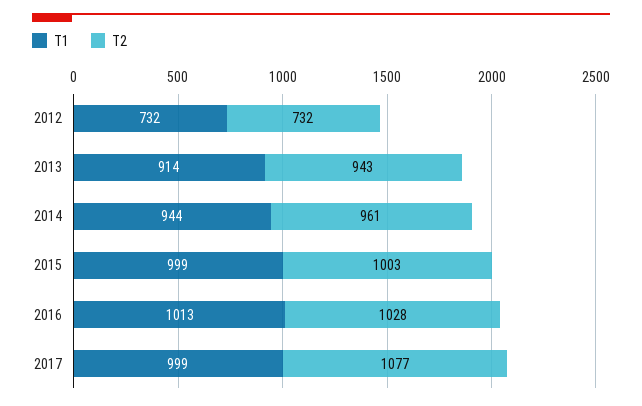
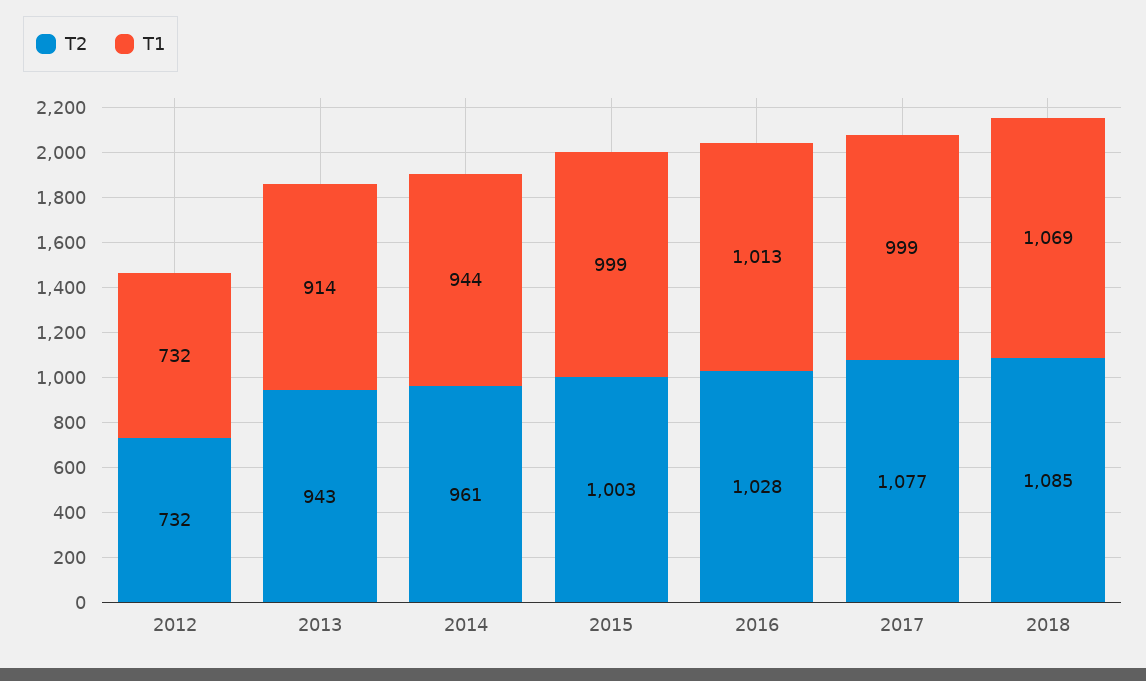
T2, 2018: none -> 1085
T1, 2018: none -> 1069

